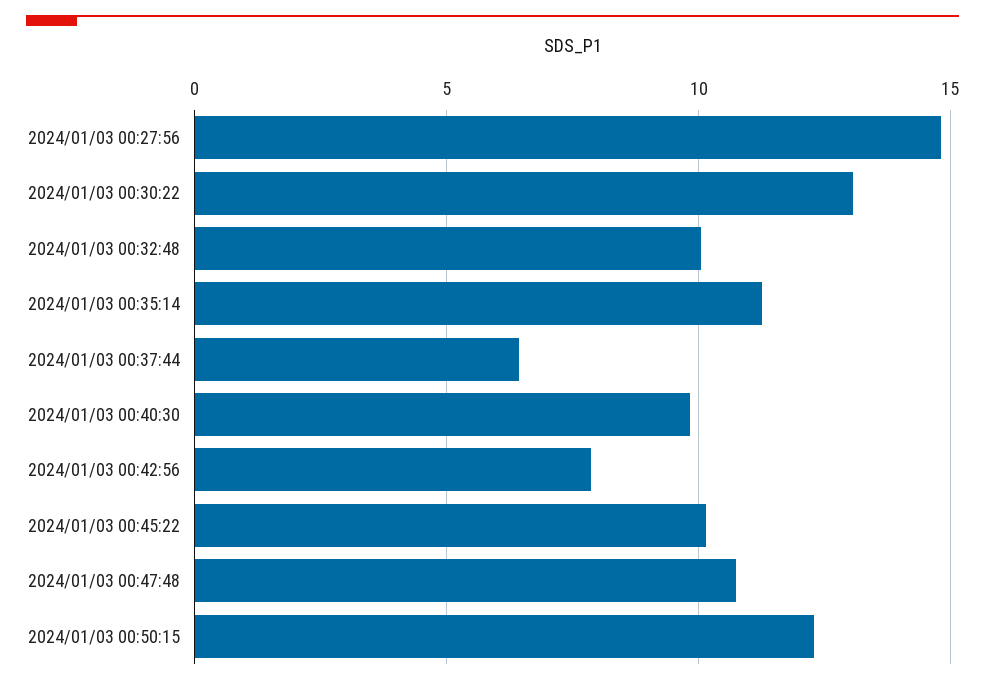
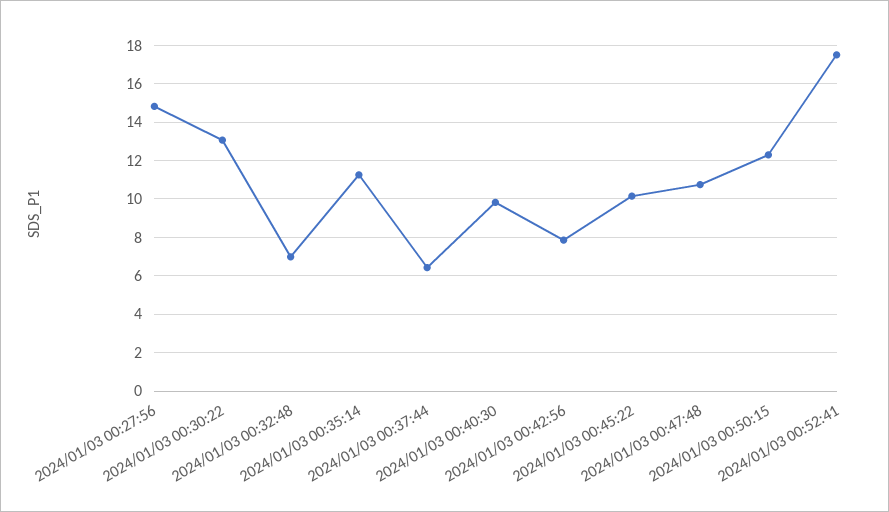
2024/01/03 00:32:48: 10 -> 7
2024/01/03 00:52:41: none -> 17.5

